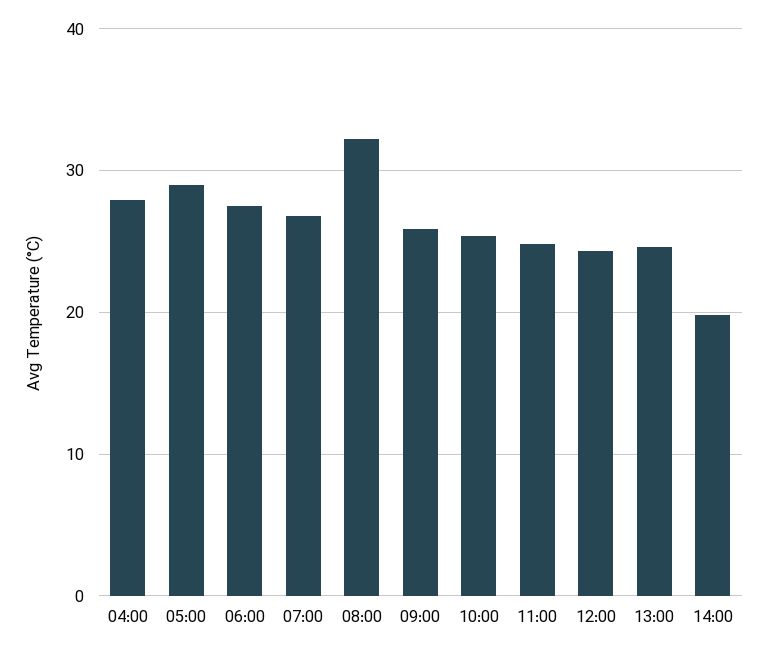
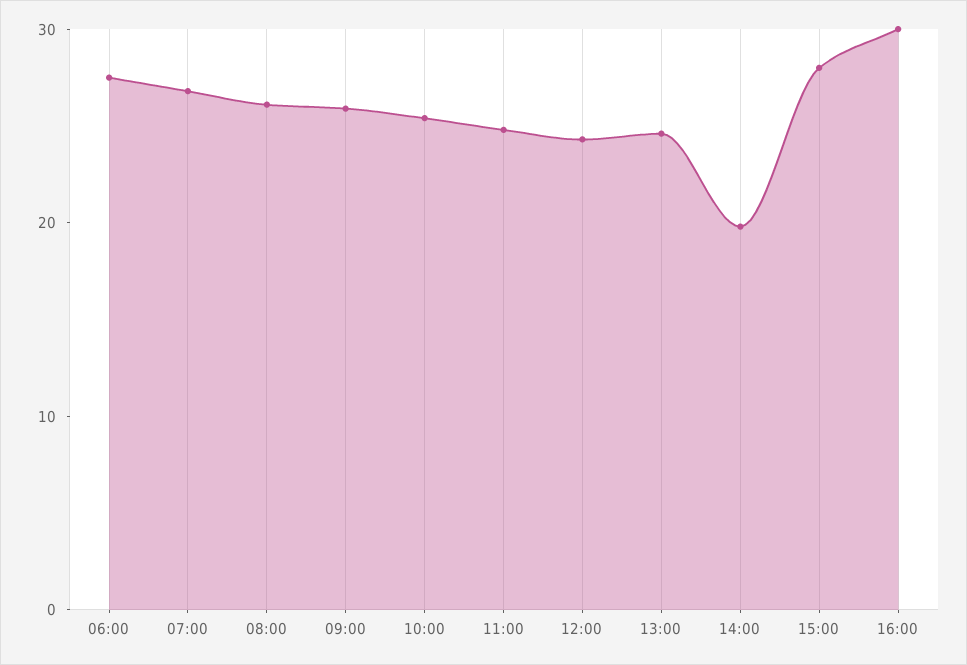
04:00: 28 -> none
05:00: 29 -> none
08:00: 32 -> 26
15:00: none -> 28
16:00: none -> 30

